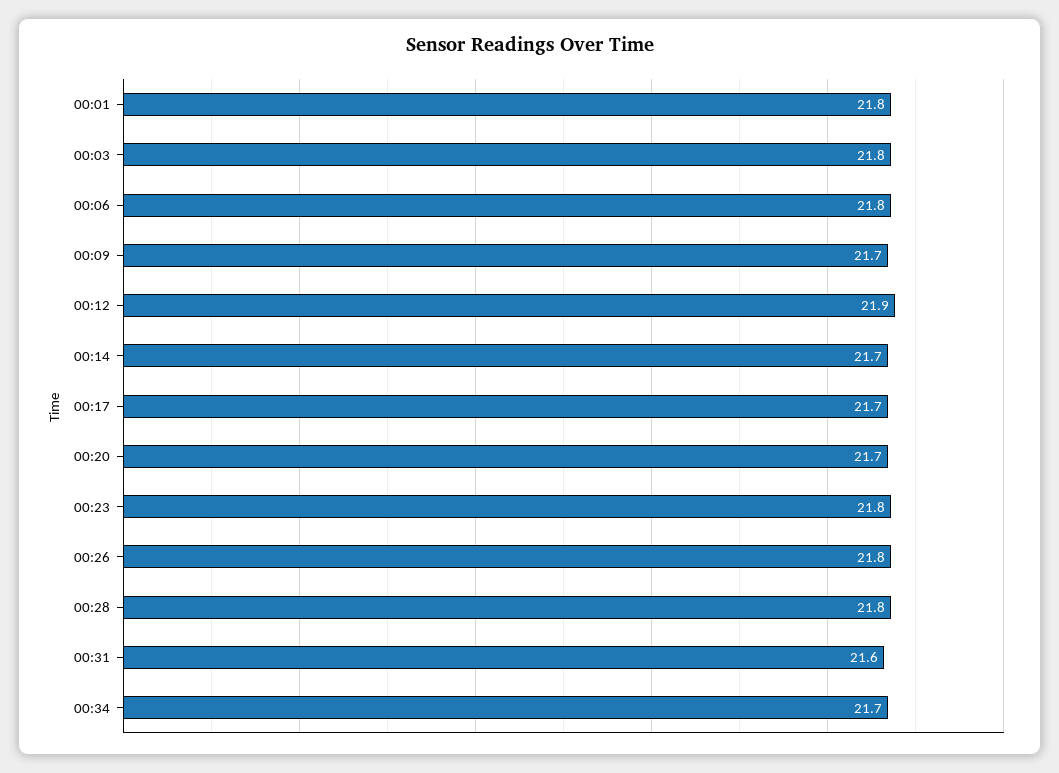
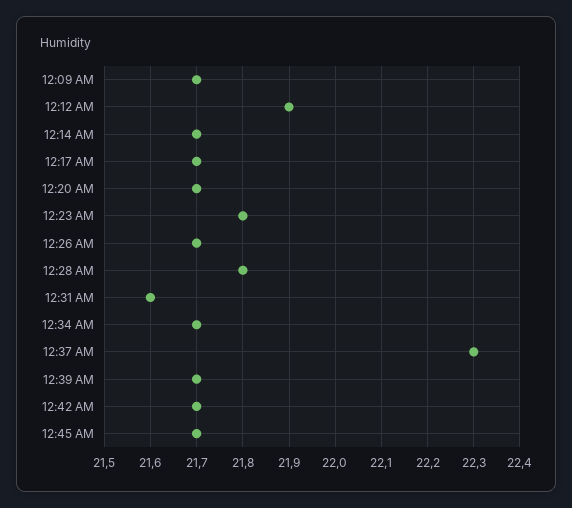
00:01: 21.8 -> none
00:03: 21.8 -> none
00:06: 21.8 -> none
00:26: 21.8 -> 21.7
12:37 AM: none -> 22.3
12:39 AM: none -> 21.7
12:42 AM: none -> 21.7
12:45 AM: none -> 21.7

